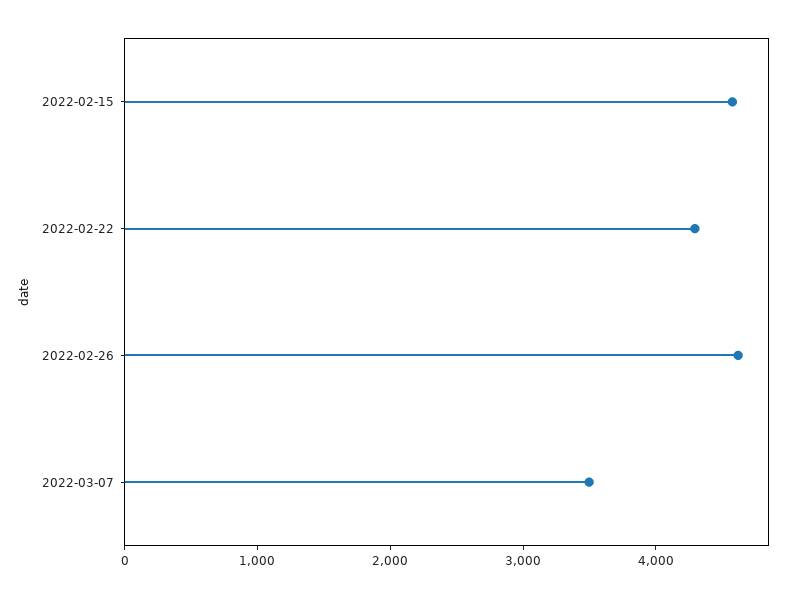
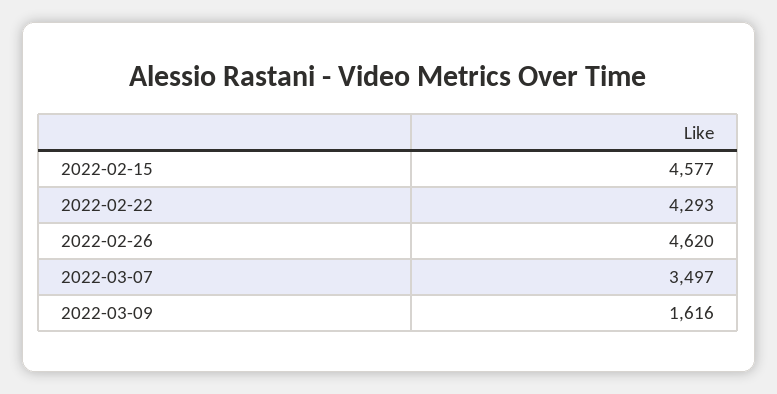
2022-03-09: none -> 1616

